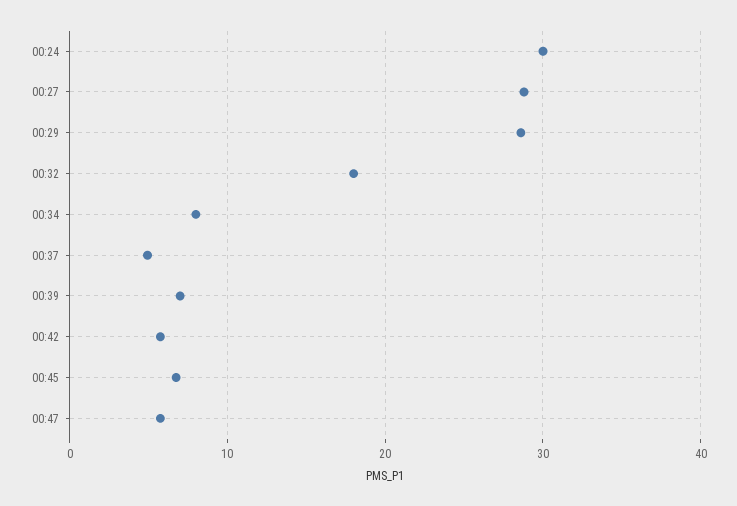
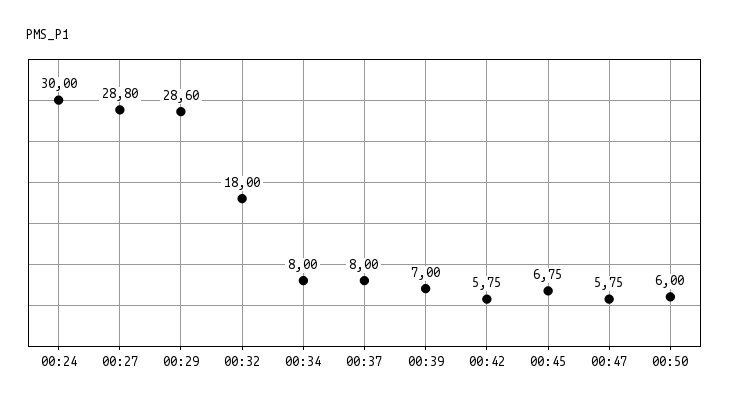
00:37: 5 -> 8
00:50: none -> 6

